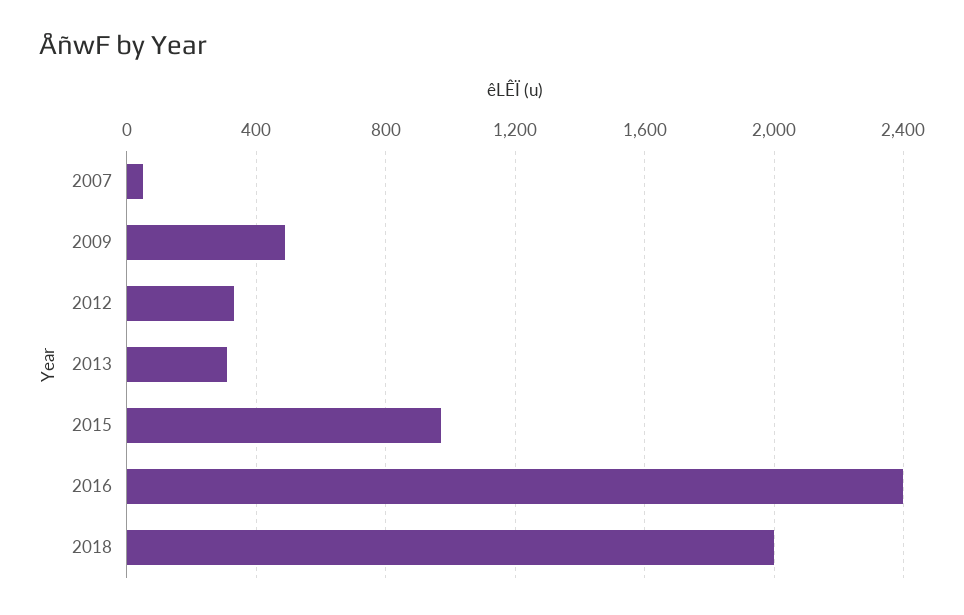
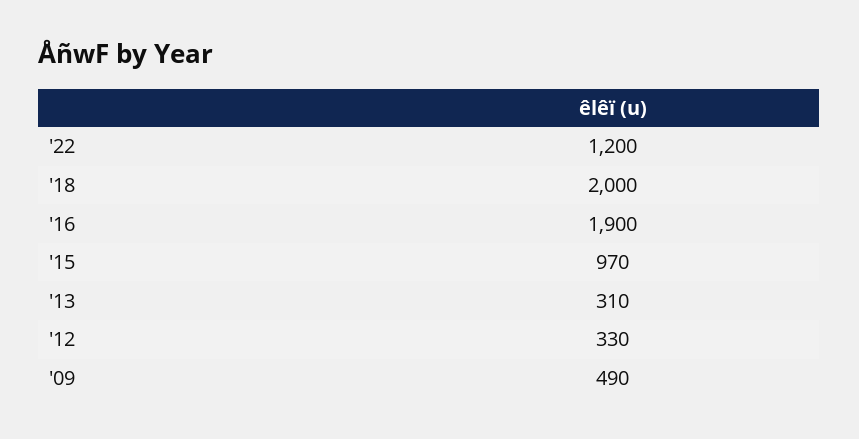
2007: 50 -> none
2016: 2400 -> 1900
'22: none -> 1200

